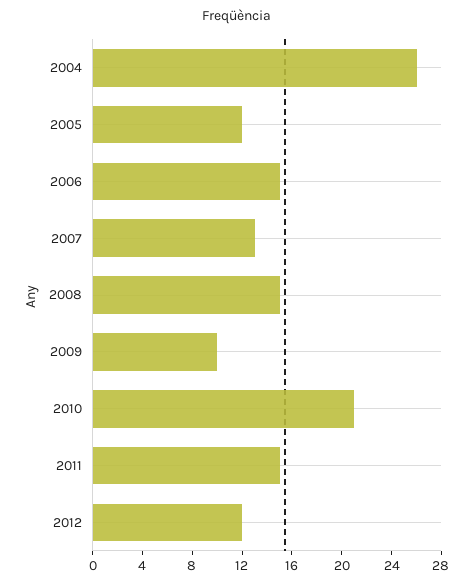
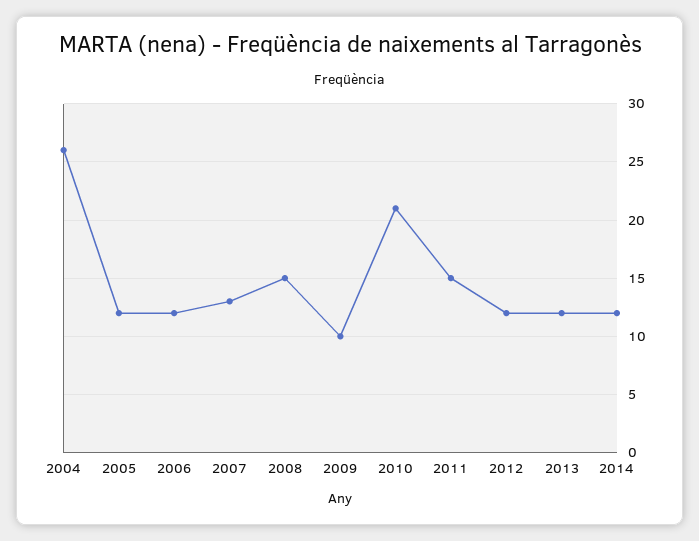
2006: 15 -> 12
2013: none -> 12
2014: none -> 12

